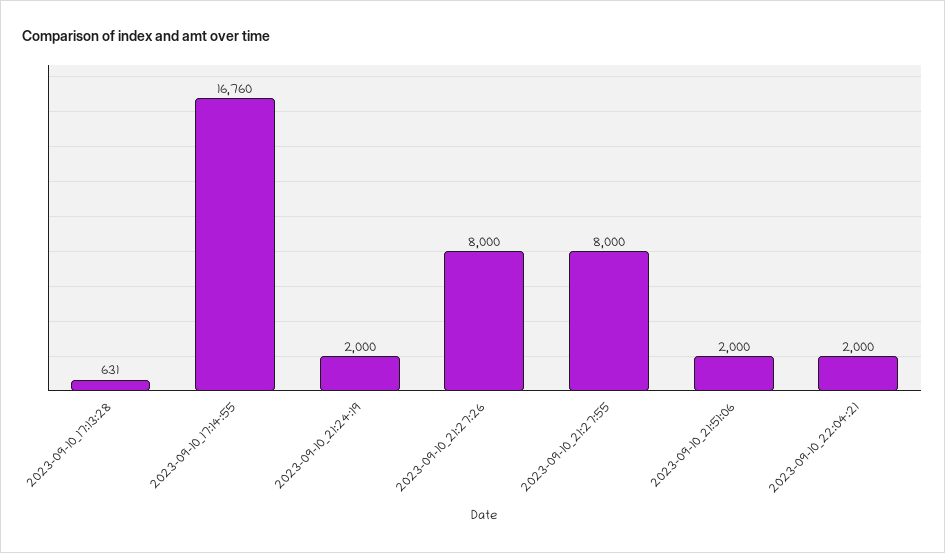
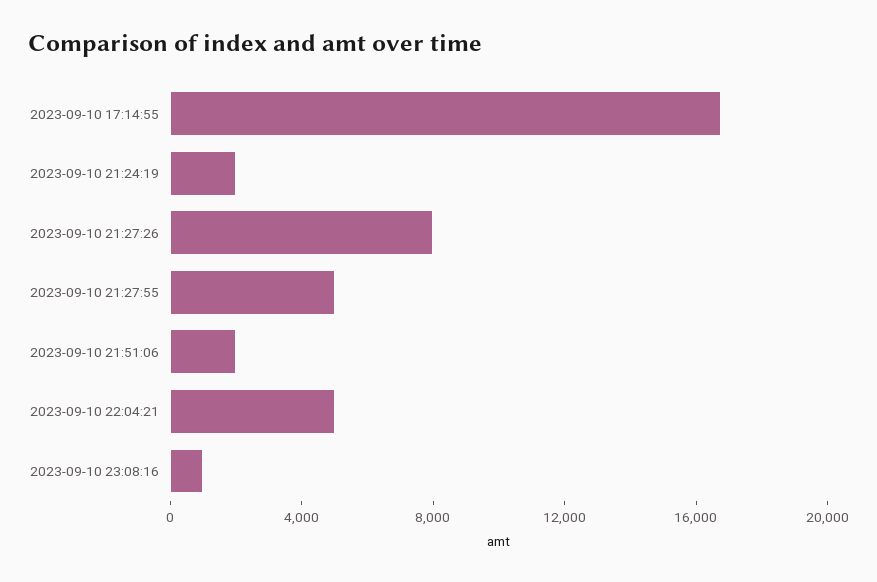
2023-09-10_17:13:28: 631 -> none
2023-09-10_21:27:55: 8000 -> 5000
2023-09-10_22:04:21: 2000 -> 5000
2023-09-10 23:08:16: none -> 1000

